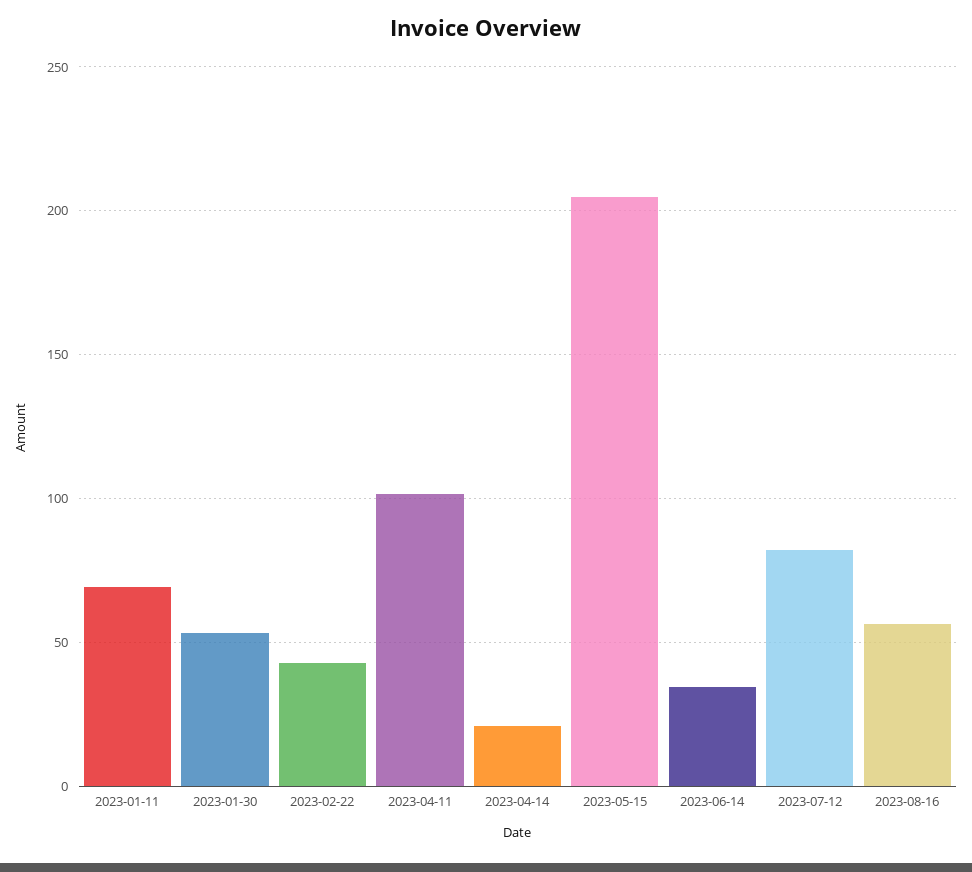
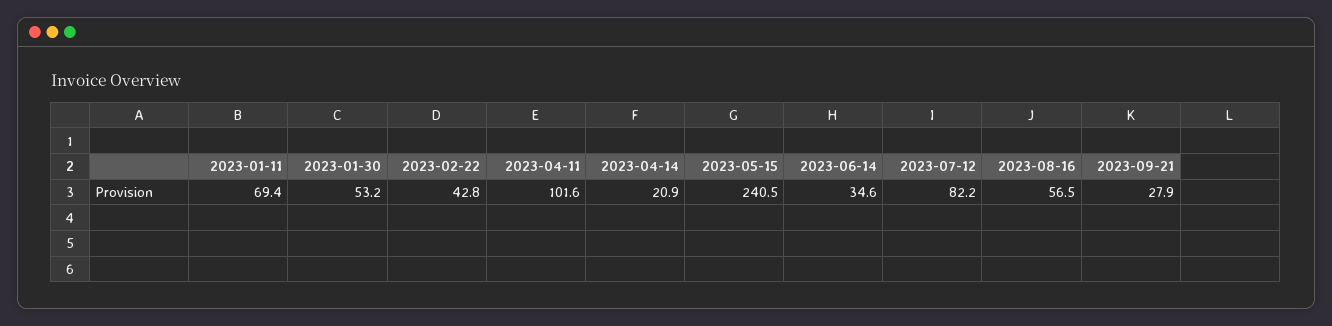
2023-05-15: 205 -> 240.5
2023-09-21: none -> 27.9

